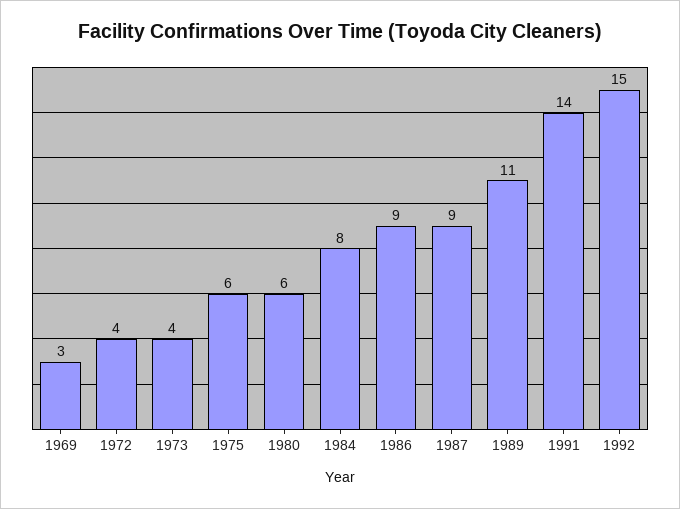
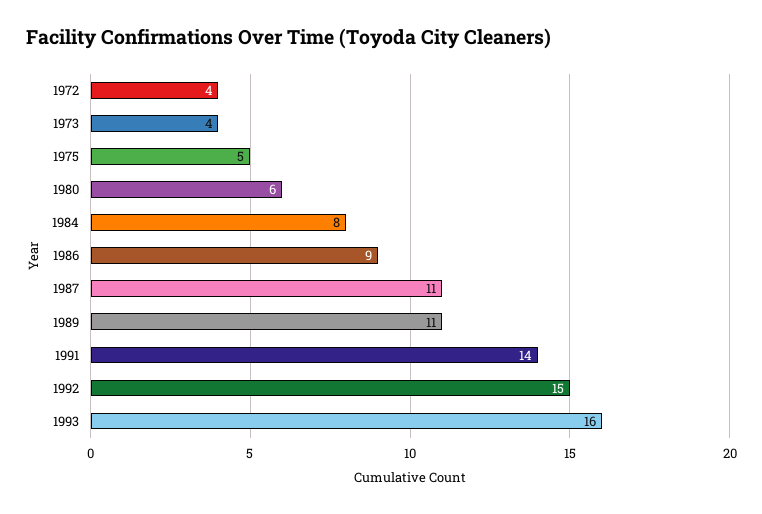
1969: 3 -> none
1975: 6 -> 5
1987: 9 -> 11
1993: none -> 16

